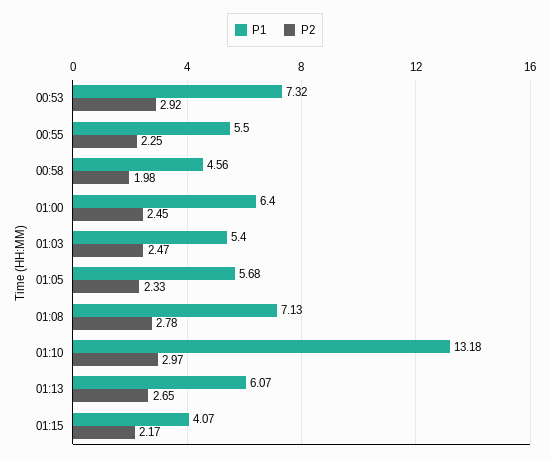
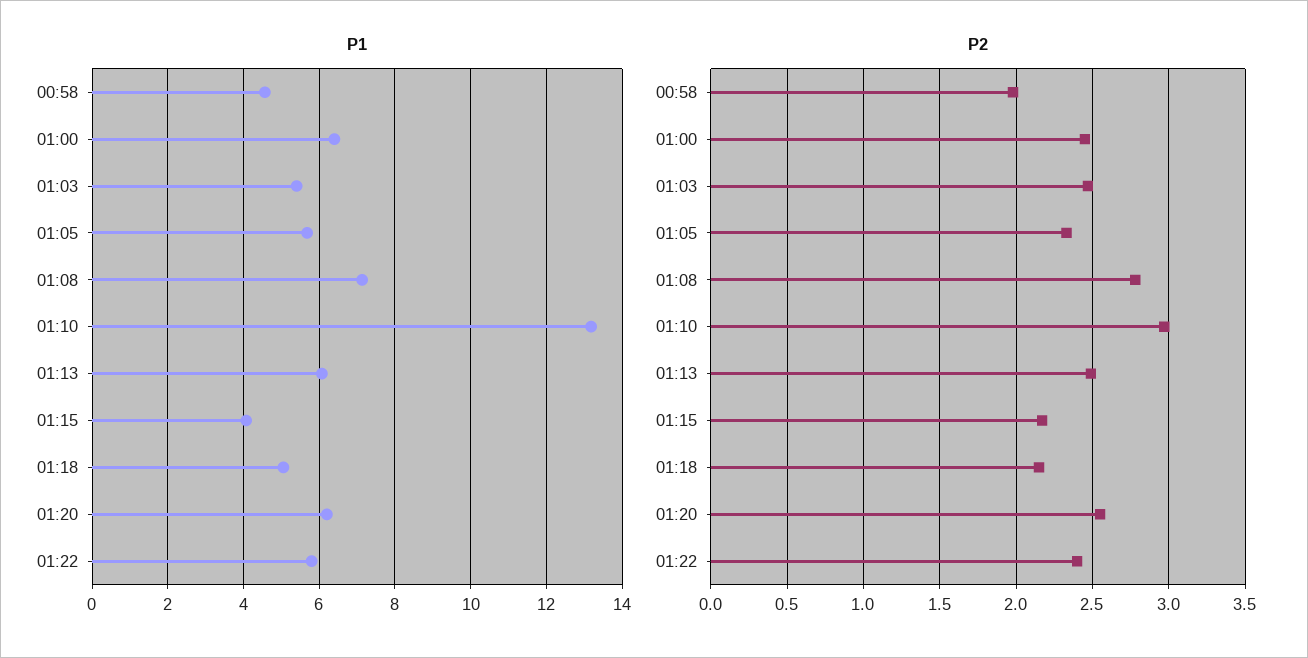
P1, 00:53: 7.32 -> none
P2, 00:53: 2.92 -> none
P1, 00:55: 5.5 -> none
P2, 00:55: 2.25 -> none
P2, 01:13: 2.65 -> 2.5
P1, 01:18: none -> 5
P1, 01:20: none -> 6.2
P1, 01:22: none -> 5.8
P2, 01:18: none -> 2.15
P2, 01:20: none -> 2.55
P2, 01:22: none -> 2.4

